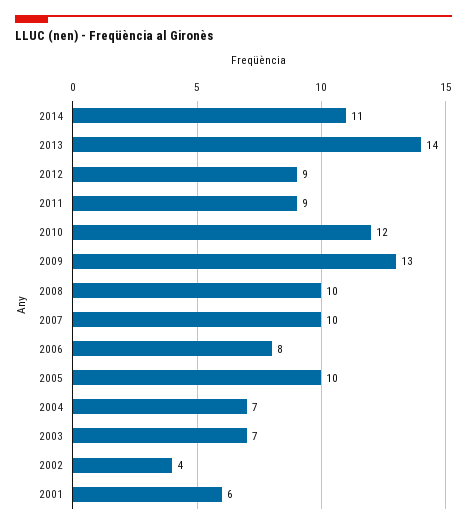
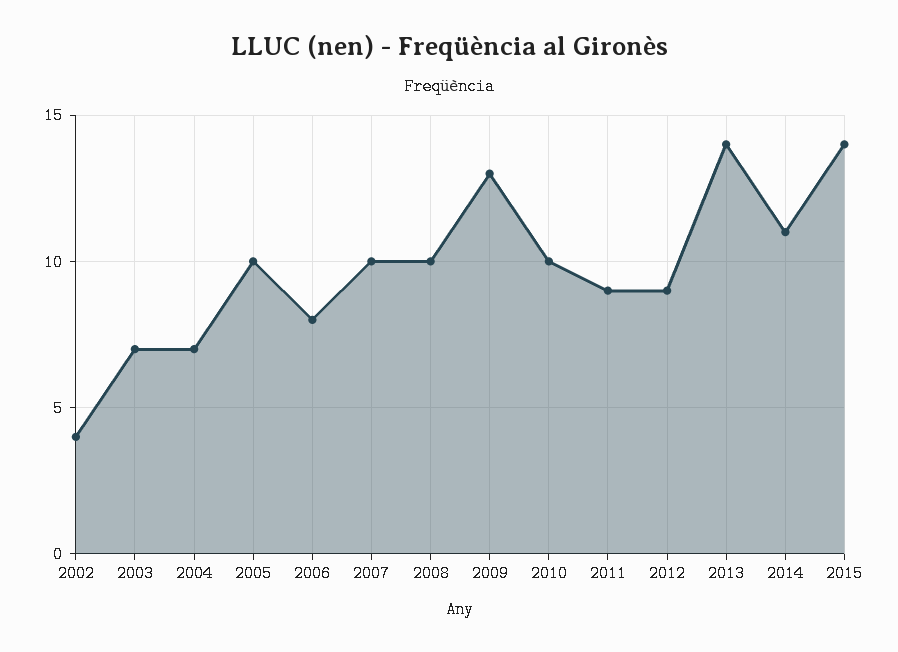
2010: 12 -> 10
2001: 6 -> none
2015: none -> 14

